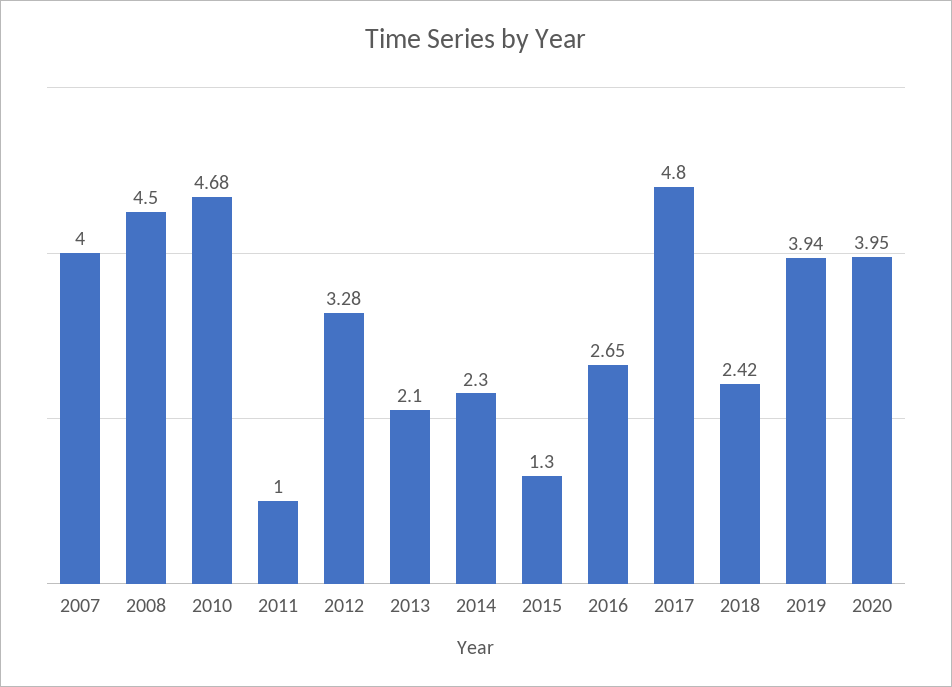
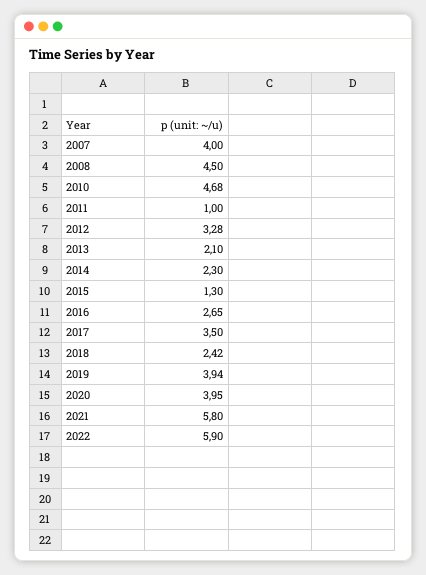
2017: 4.8 -> 3.5
2021: none -> 5.8
2022: none -> 5.9

